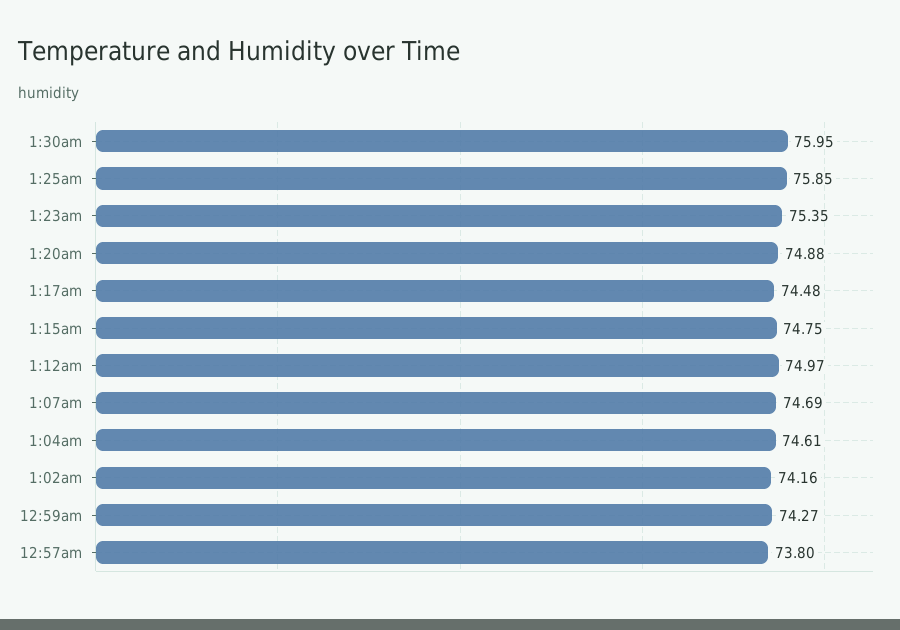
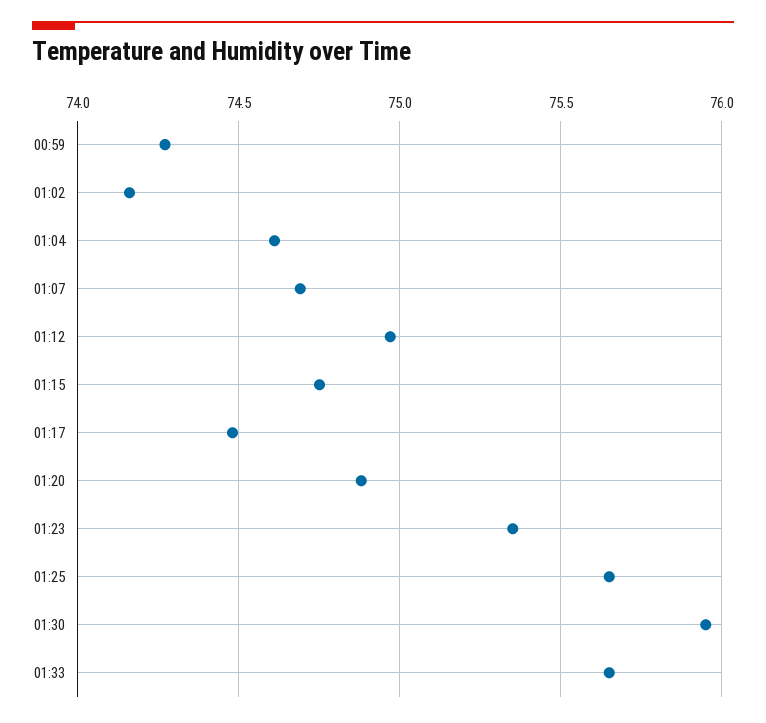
1:25am: 75.85 -> 75.65
12:57am: 73.8 -> none
01:33: none -> 75.65

